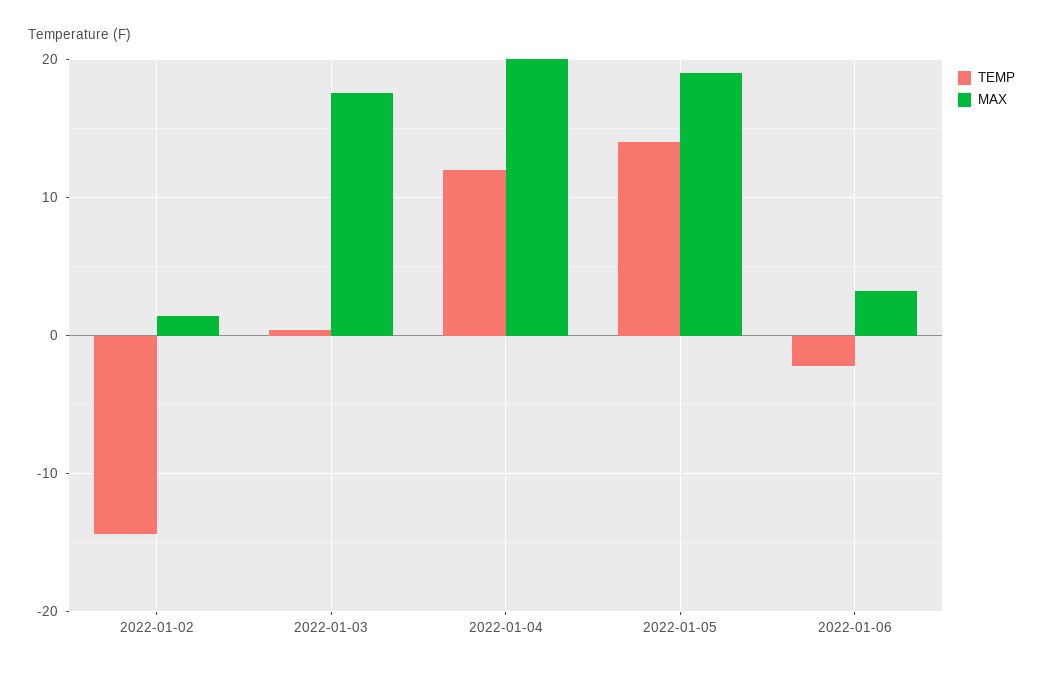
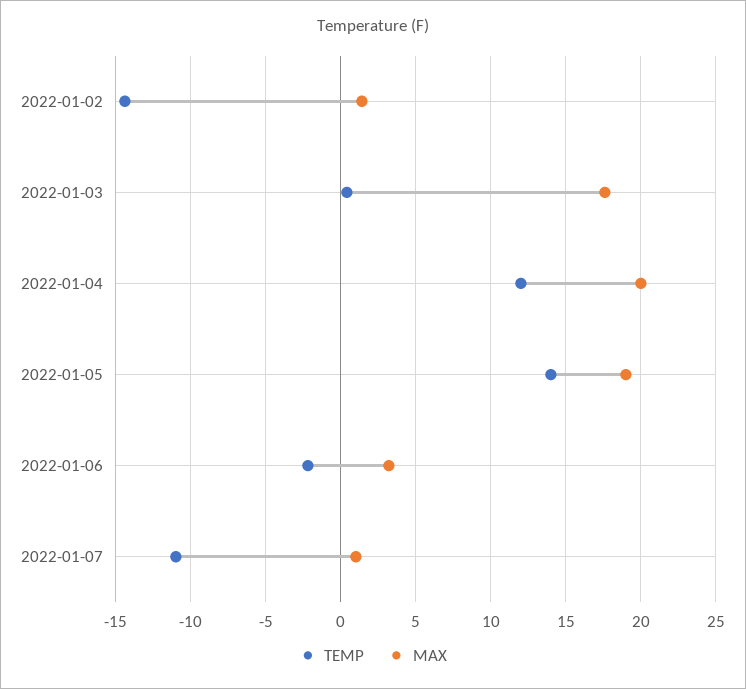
TEMP, 2022-01-07: none -> -11
MAX, 2022-01-07: none -> 1

